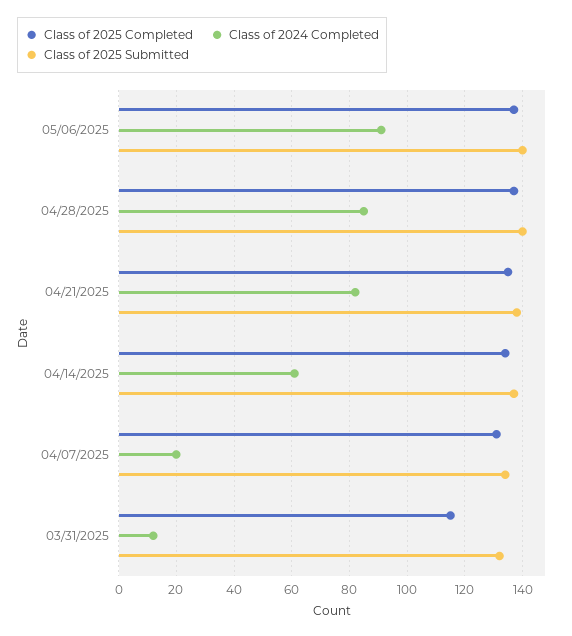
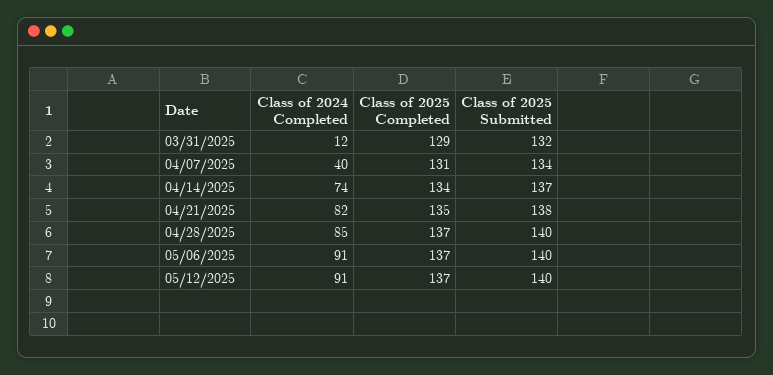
Class of 2024 Completed, 04/14/2025: 60 -> 74
Class of 2024 Completed, 04/07/2025: 20 -> 40
Class of 2025 Completed, 03/31/2025: 115 -> 129
Class of 2024 Completed, 05/12/2025: none -> 91
Class of 2025 Completed, 05/12/2025: none -> 137
Class of 2025 Submitted, 05/12/2025: none -> 140

